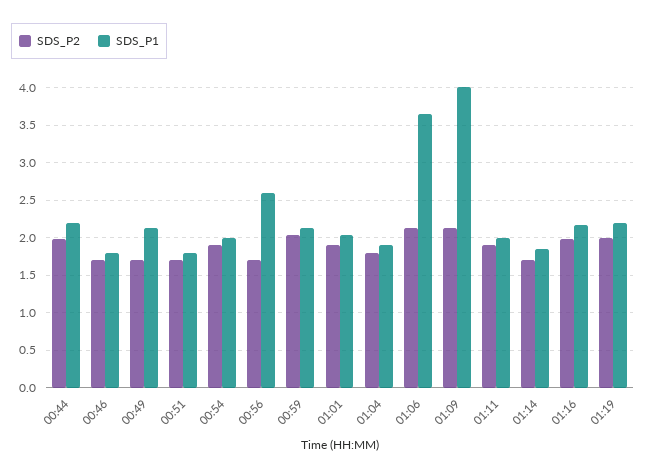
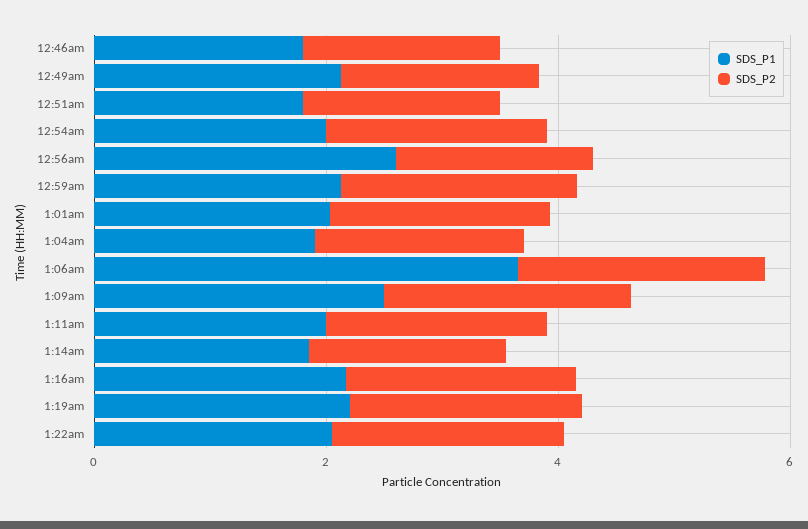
SDS_P2, 00:44: 2 -> none
SDS_P1, 00:44: 2.2 -> none
SDS_P1, 01:09: 4 -> 2.5
SDS_P1, 1:22am: none -> 2
SDS_P2, 1:22am: none -> 2

